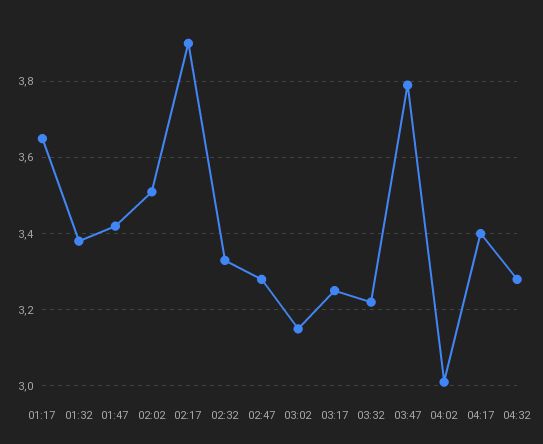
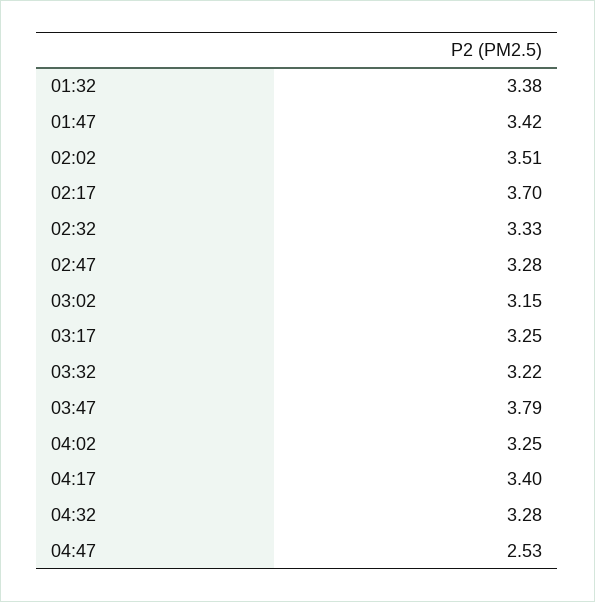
01:17: 3.65 -> none
02:17: 3.9 -> 3.7
04:02: 3 -> 3.25
04:47: none -> 2.53

